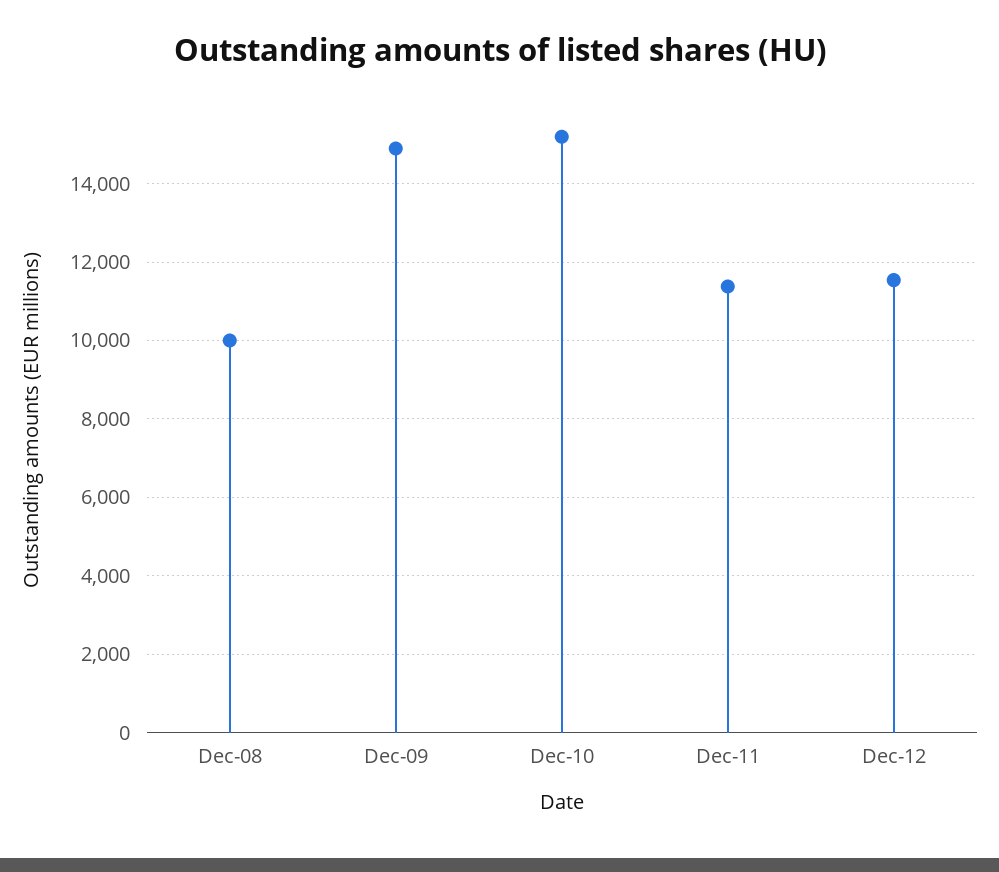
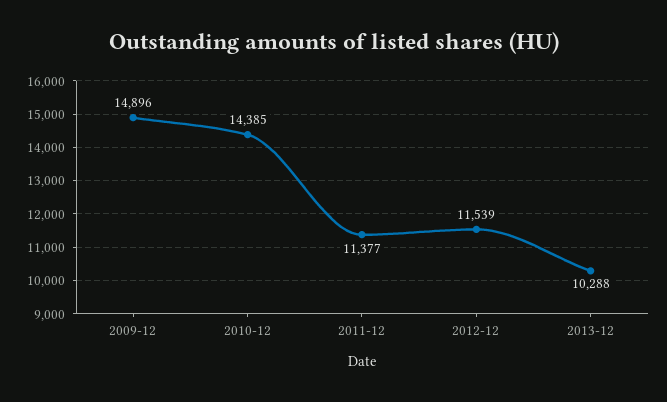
Dec-08: 10000 -> none
Dec-10: 15200 -> 14385
2013-12: none -> 10288

